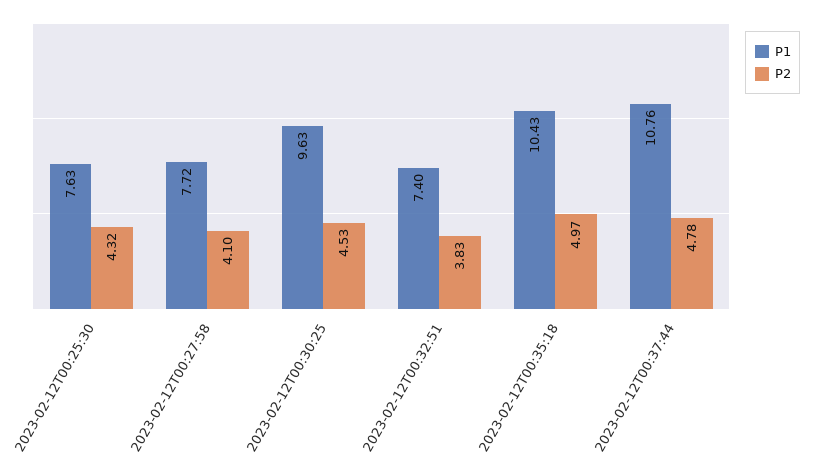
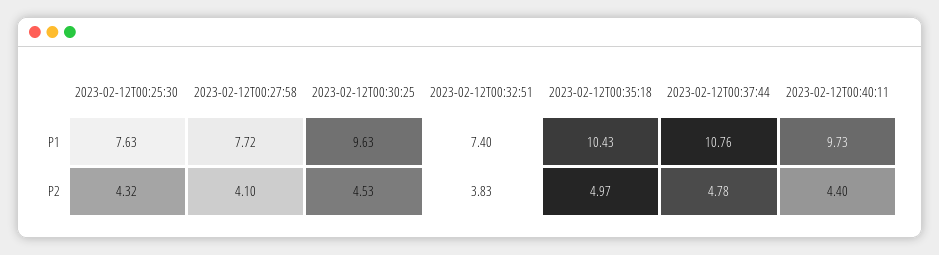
P1, 2023-02-12T00:40:11: none -> 9.73
P2, 2023-02-12T00:40:11: none -> 4.4

